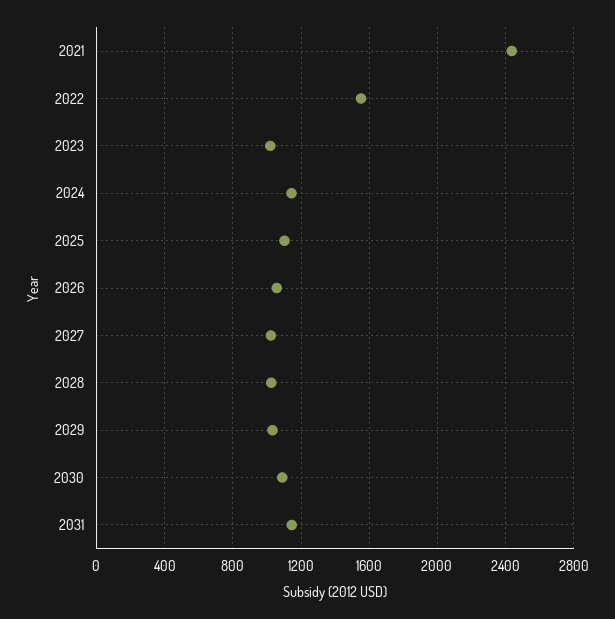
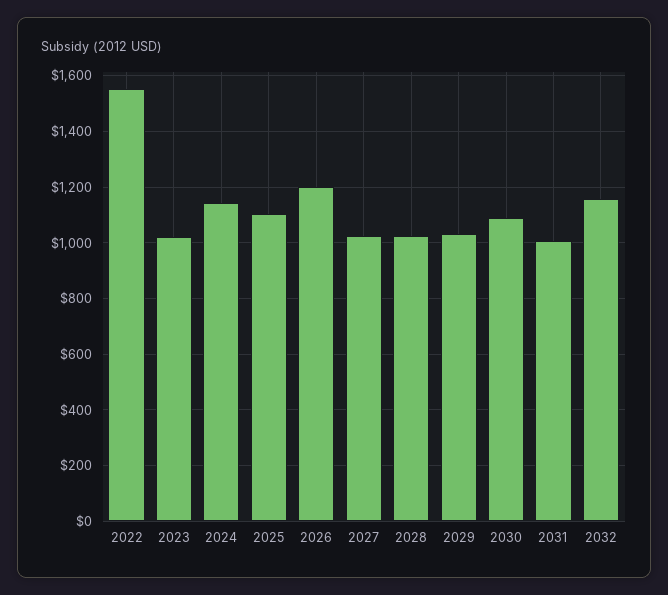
2021: 2450 -> none
2026: 1050 -> 1200
2031: 1150 -> 1000
2032: none -> 1150

